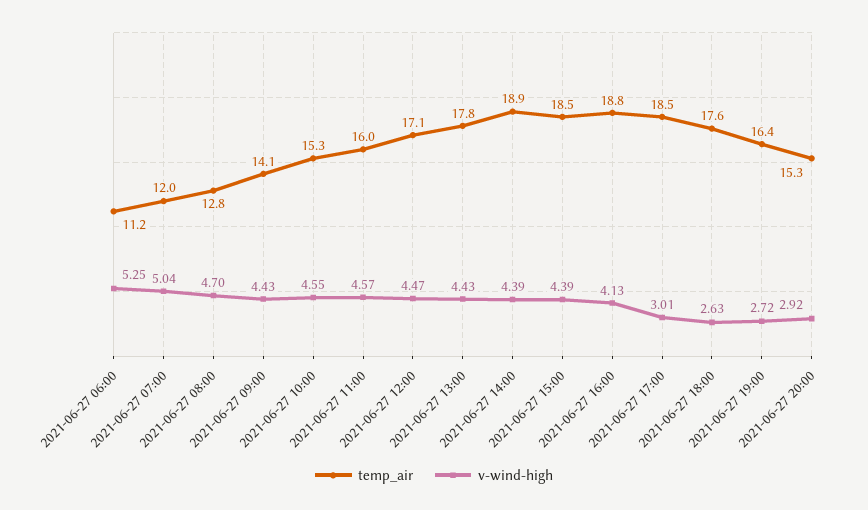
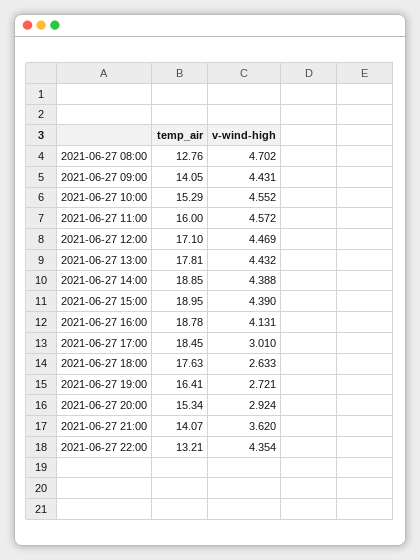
temp_air, 2021-06-27 06:00: 11.2 -> none
v-wind-high, 2021-06-27 06:00: 5.25 -> none
temp_air, 2021-06-27 07:00: 12 -> none
v-wind-high, 2021-06-27 07:00: 5.04 -> none
temp_air, 2021-06-27 15:00: 18.5 -> 18.95
temp_air, 2021-06-27 21:00: none -> 14.07
v-wind-high, 2021-06-27 21:00: none -> 3.62
temp_air, 2021-06-27 22:00: none -> 13.21
v-wind-high, 2021-06-27 22:00: none -> 4.354

